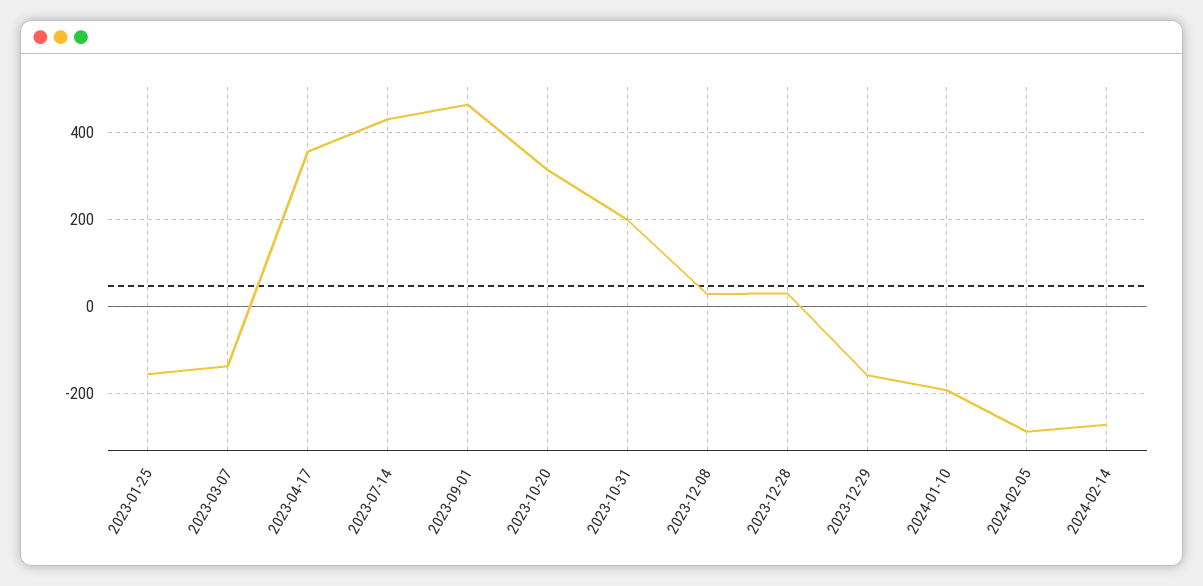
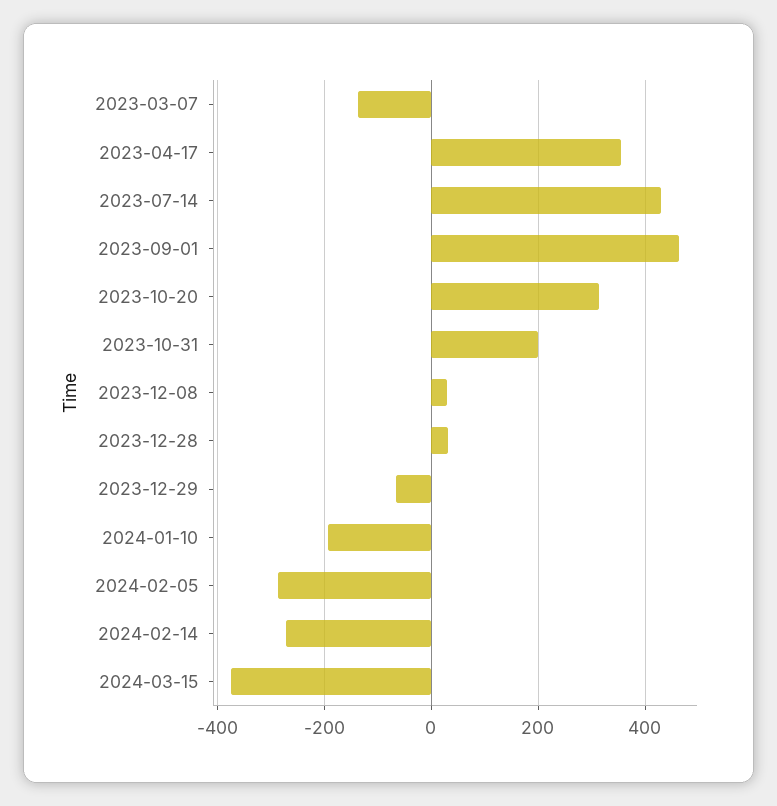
2023-01-25: -160 -> none
2023-12-29: -160 -> -60
2024-03-15: none -> -380

